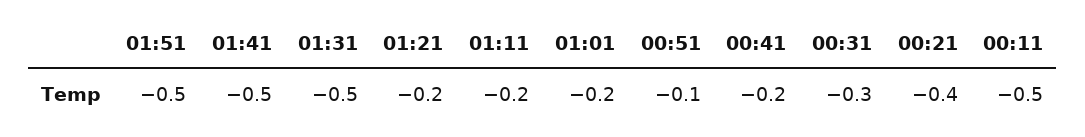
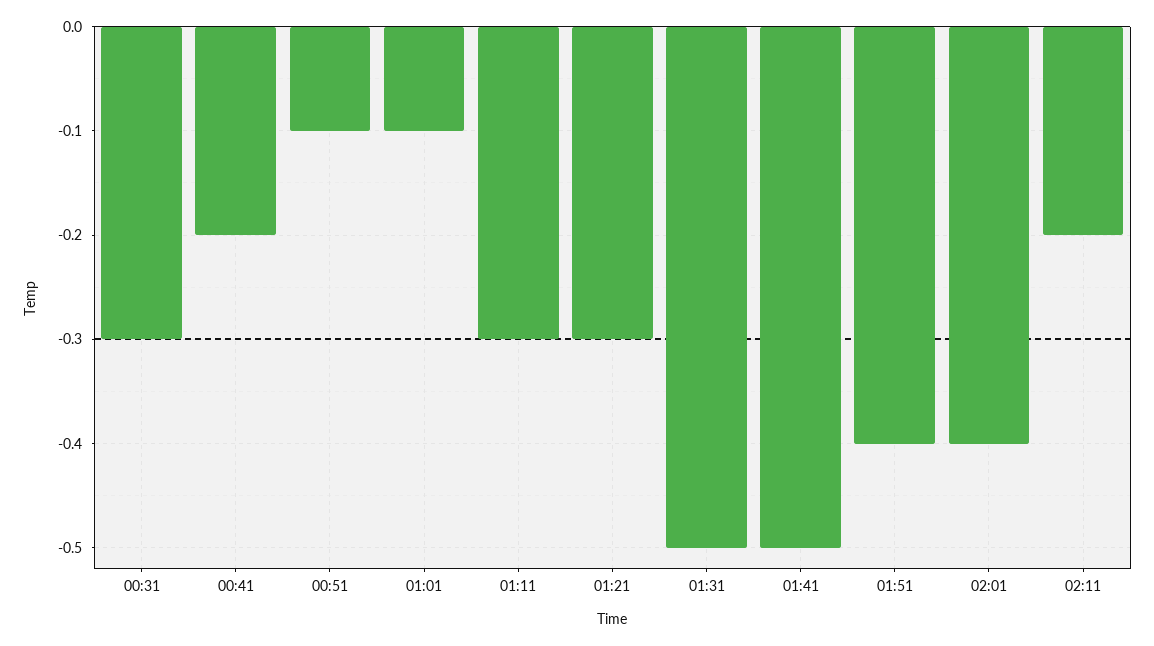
01:51: -0.5 -> -0.4
01:21: -0.2 -> -0.3
01:11: -0.2 -> -0.3
01:01: -0.2 -> -0.1
00:21: -0.4 -> none
00:11: -0.5 -> none
02:01: none -> -0.4
02:11: none -> -0.2

